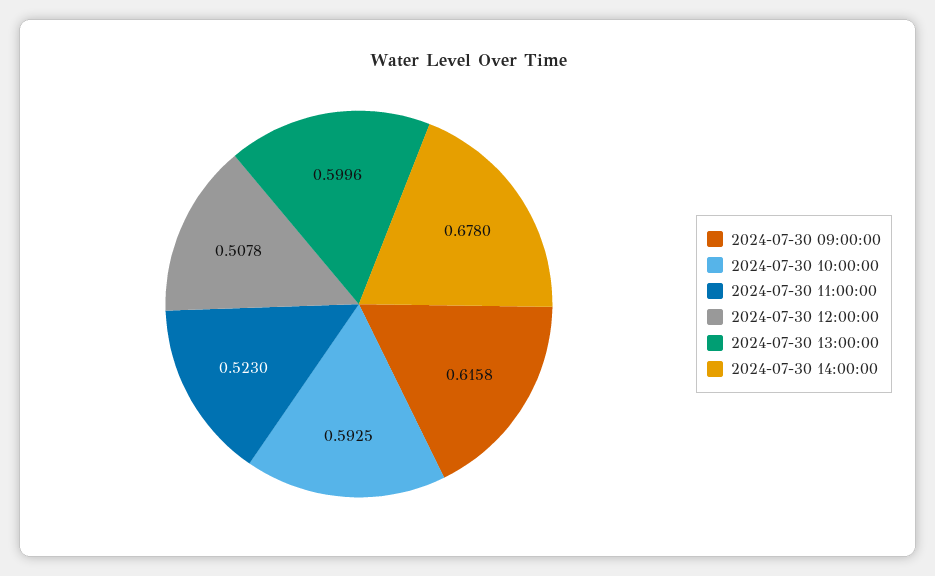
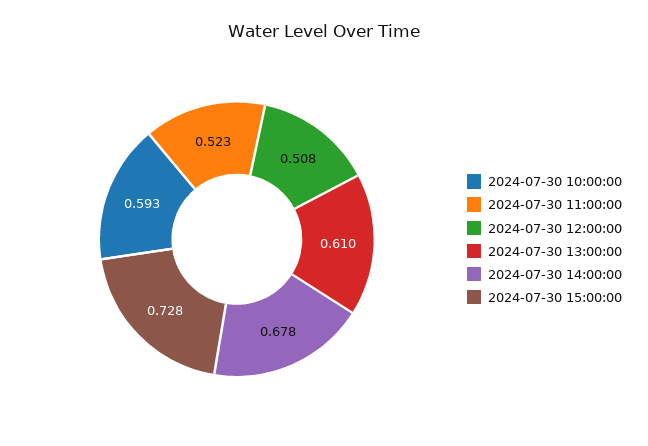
2024-07-30 09:00:00: 0.6158 -> none
2024-07-30 13:00:00: 0.5996 -> 0.61
2024-07-30 15:00:00: none -> 0.728

